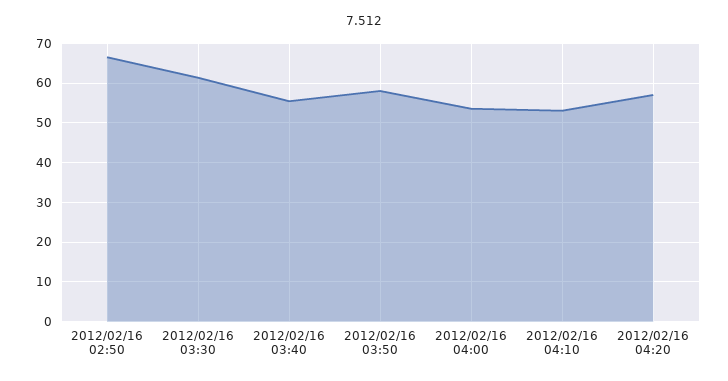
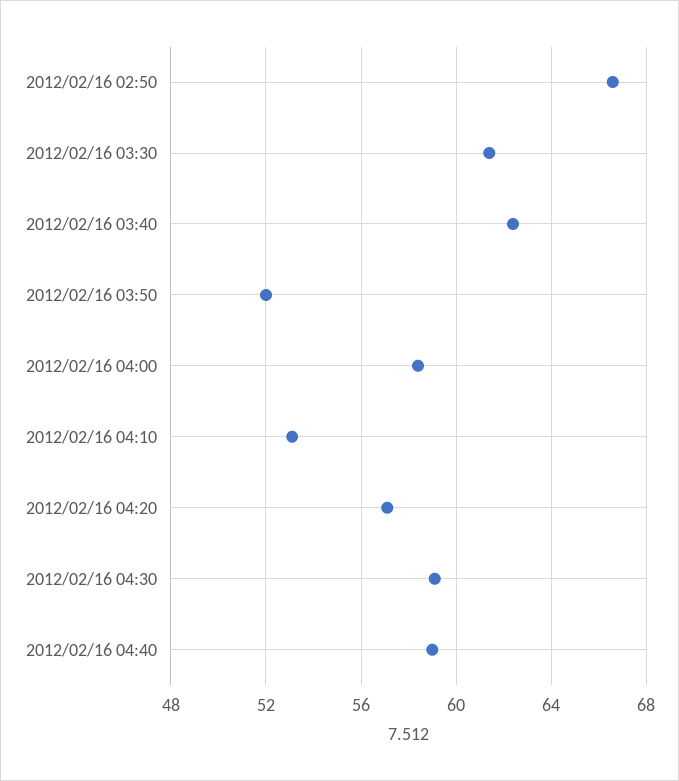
2012/02/16 03:40: 56 -> 62.5
2012/02/16 03:50: 58 -> 52
2012/02/16 04:00: 54 -> 58.5
2012/02/16 04:30: none -> 59
2012/02/16 04:40: none -> 59

